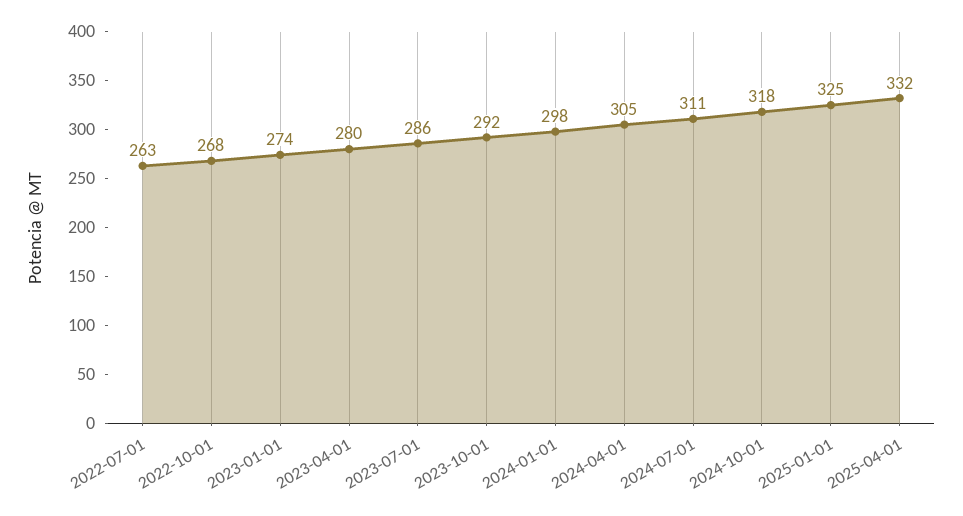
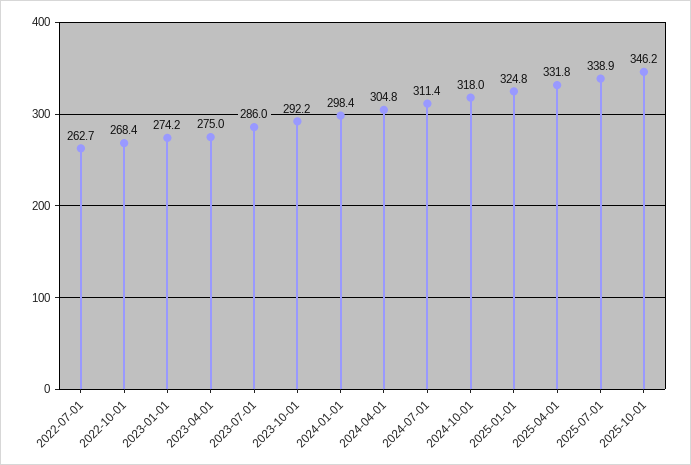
2023-04-01: 280 -> 275
2025-07-01: none -> 338.9
2025-10-01: none -> 346.2

